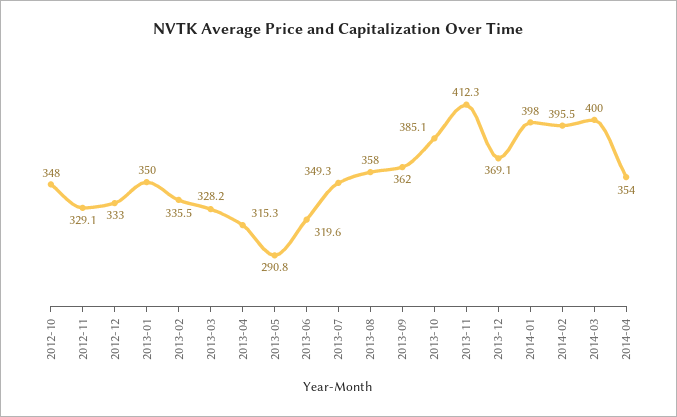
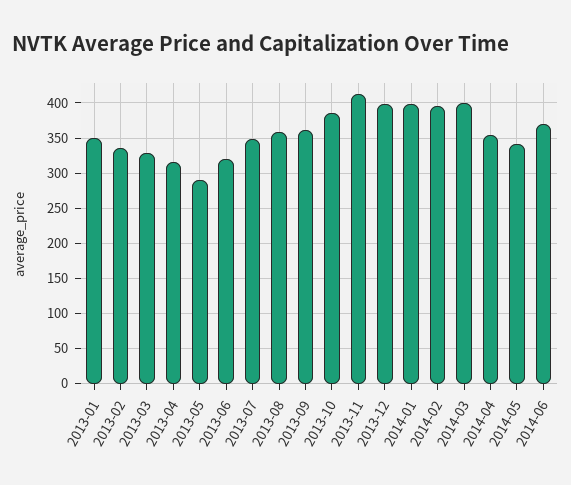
2012-10: 348 -> none
2012-11: 329.1 -> none
2012-12: 333 -> none
2013-12: 369.1 -> 400
2014-05: none -> 340
2014-06: none -> 370

